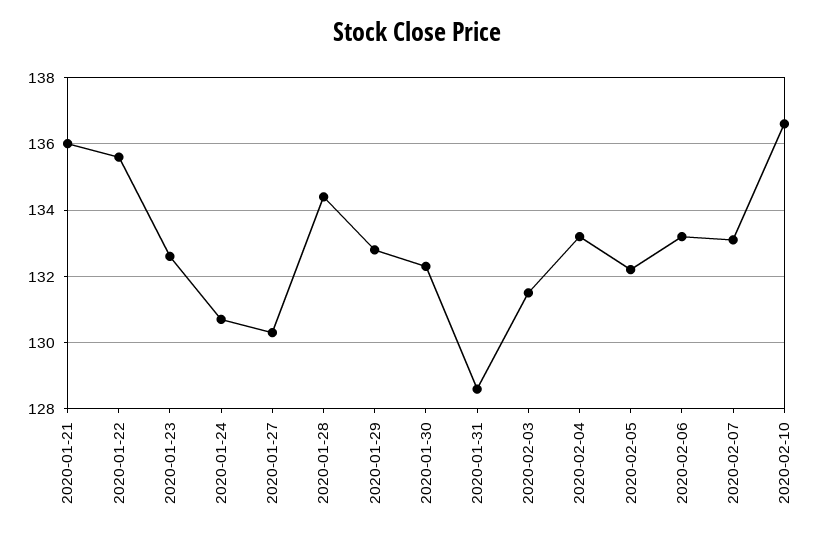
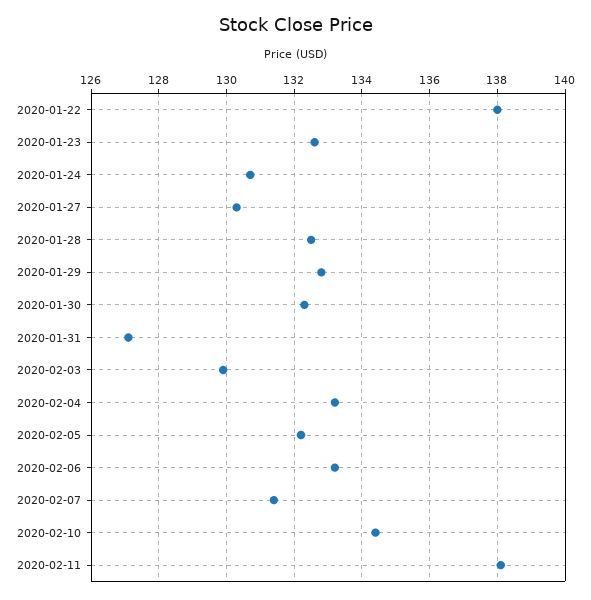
2020-01-21: 136 -> none
2020-01-22: 135.5 -> 138
2020-01-28: 134.5 -> 132.5
2020-01-31: 128.5 -> 127
2020-02-03: 131.5 -> 130
2020-02-07: 133 -> 131.5
2020-02-10: 136.5 -> 134.5
2020-02-11: none -> 138

